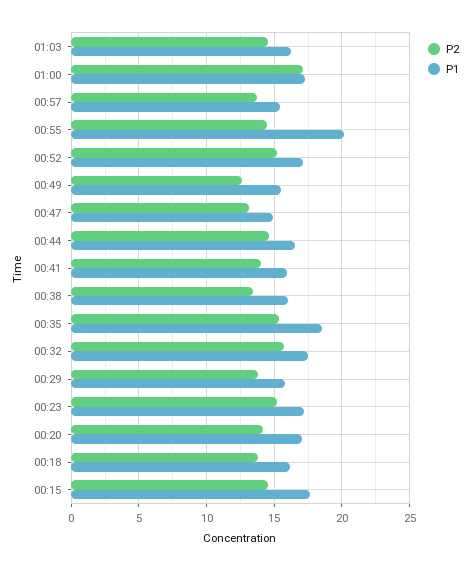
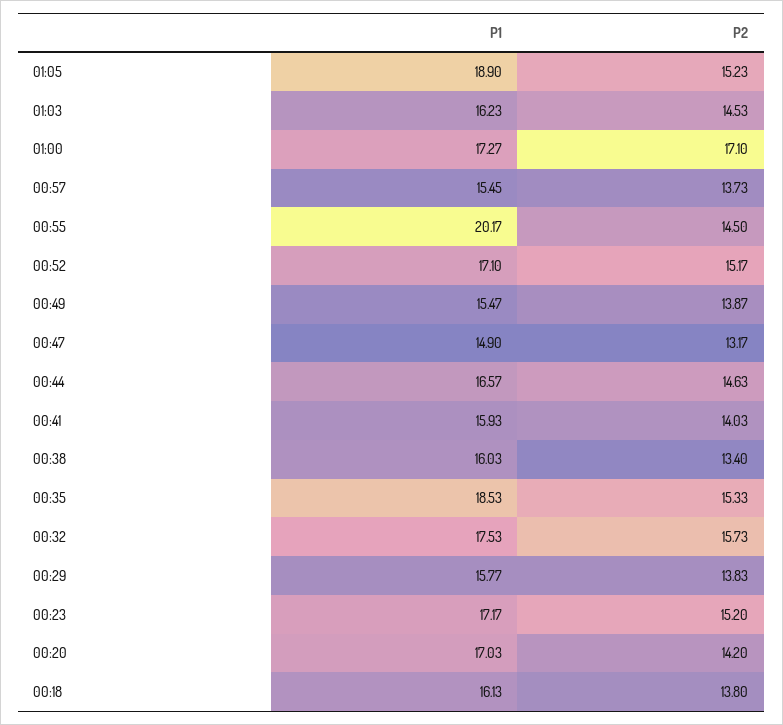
P2, 00:49: 12.5 -> 13.87
P2, 00:15: 14.5 -> none
P1, 00:15: 17.5 -> none
P1, 01:05: none -> 18.9
P2, 01:05: none -> 15.23

